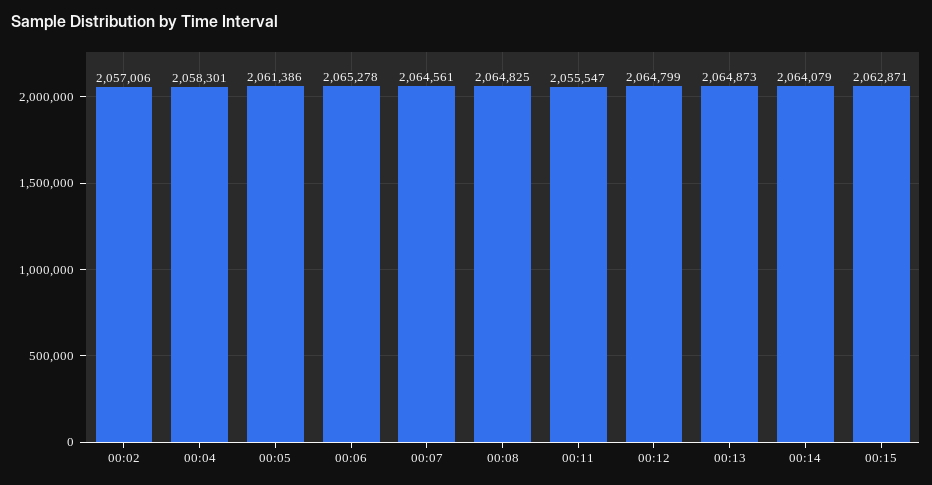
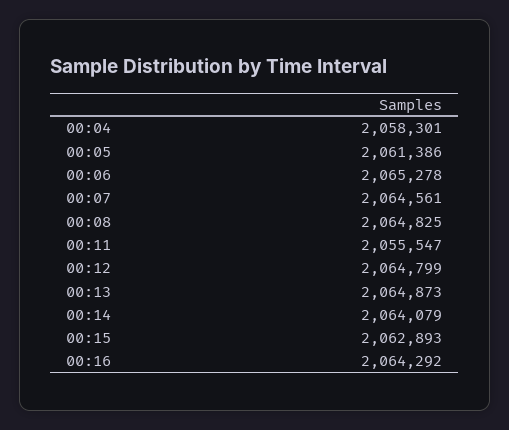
00:02: 2057006 -> none
00:15: 2062871 -> 2062893
00:16: none -> 2064292

